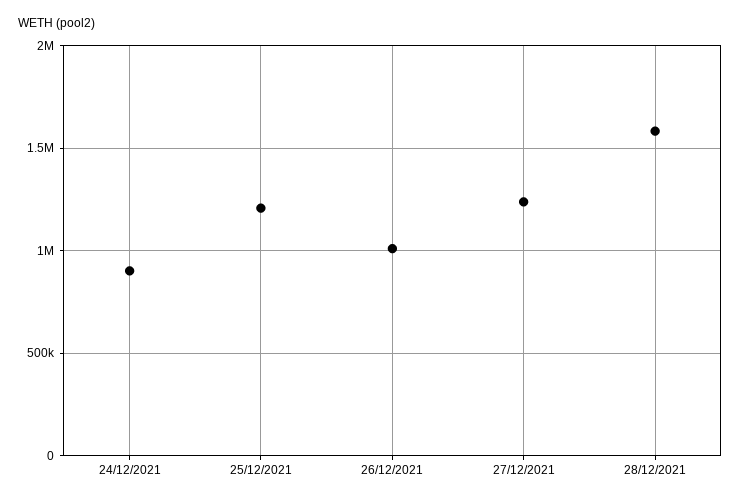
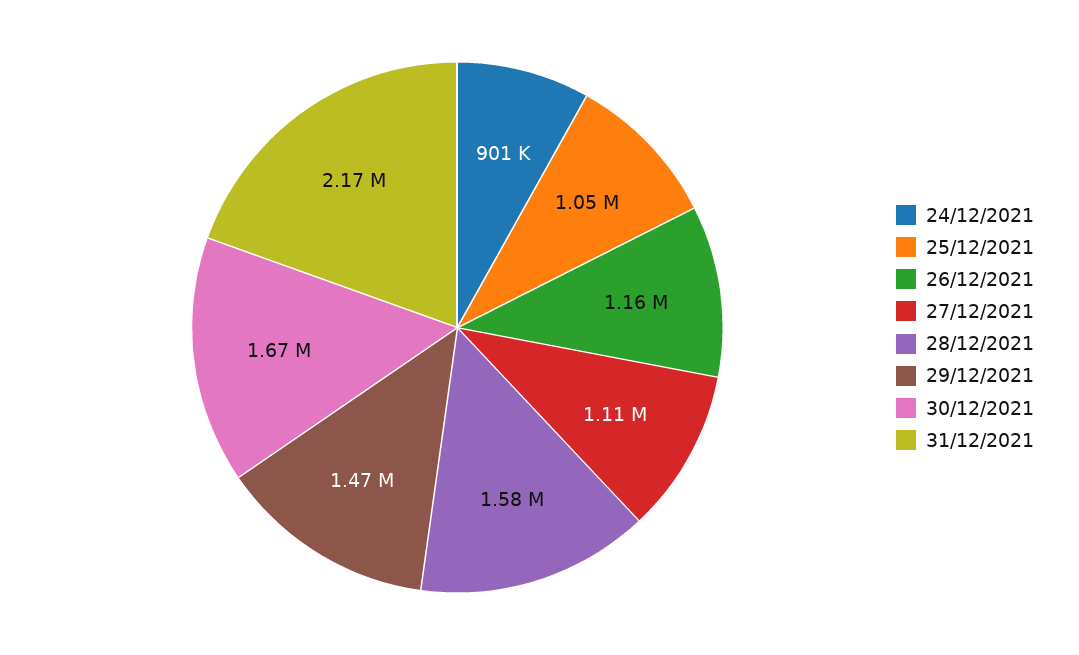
25/12/2021: 1200000 -> 1050000
26/12/2021: 1000000 -> 1160000
27/12/2021: 1250000 -> 1110000
29/12/2021: none -> 1470000
30/12/2021: none -> 1670000
31/12/2021: none -> 2170000

